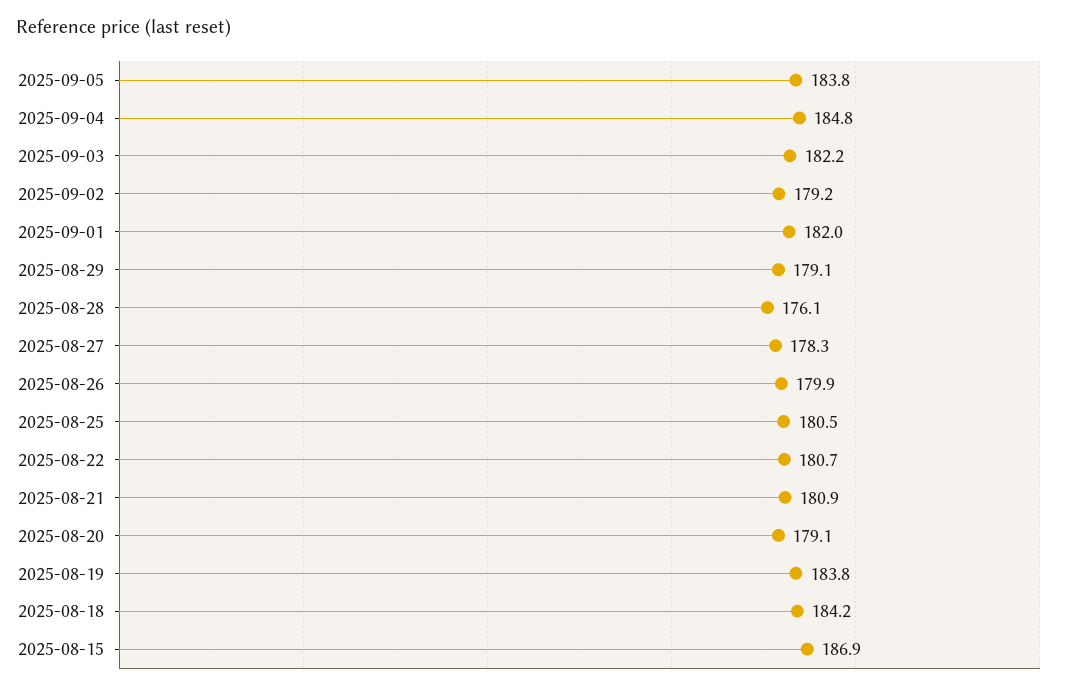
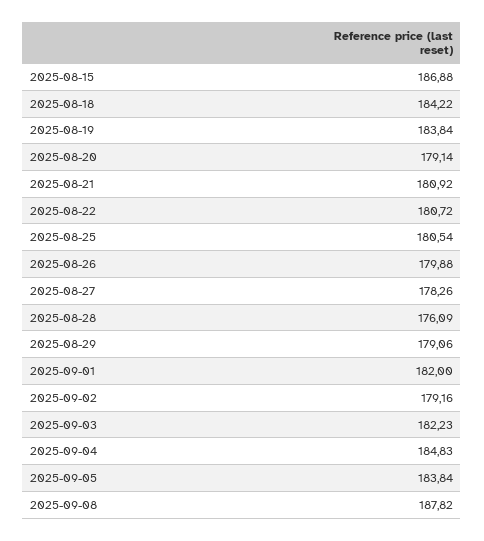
2025-09-08: none -> 187.82

